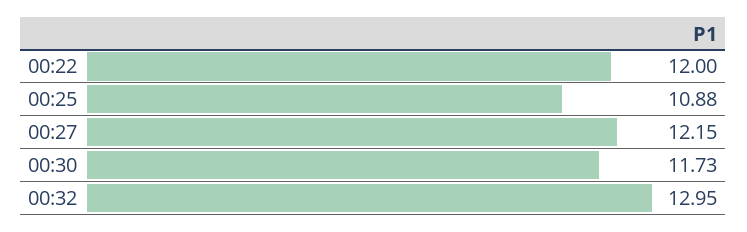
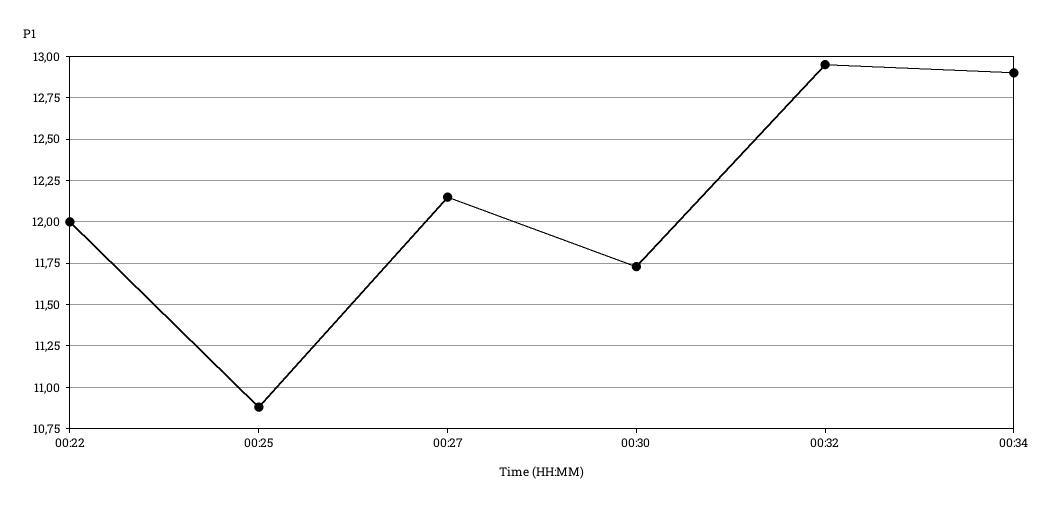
00:34: none -> 12.9

